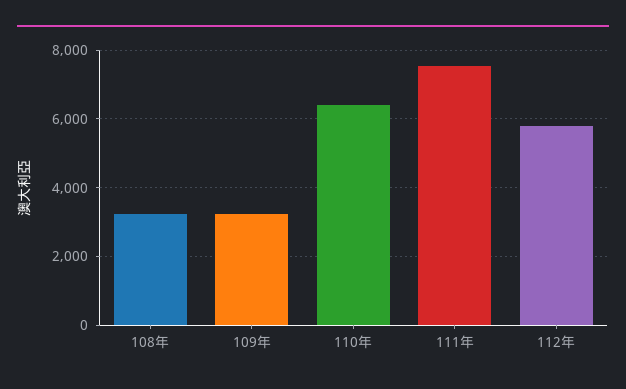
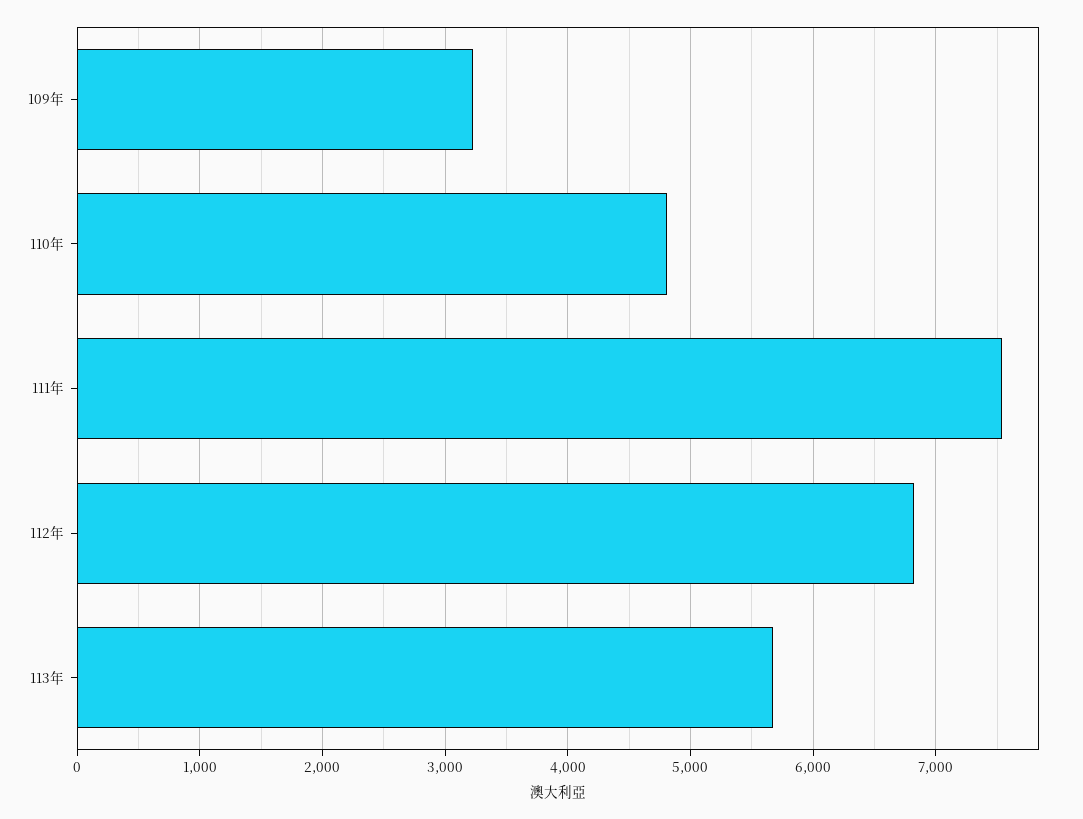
108年: 3200 -> none
110年: 6400 -> 4800
112年: 5800 -> 6800
113年: none -> 5700

